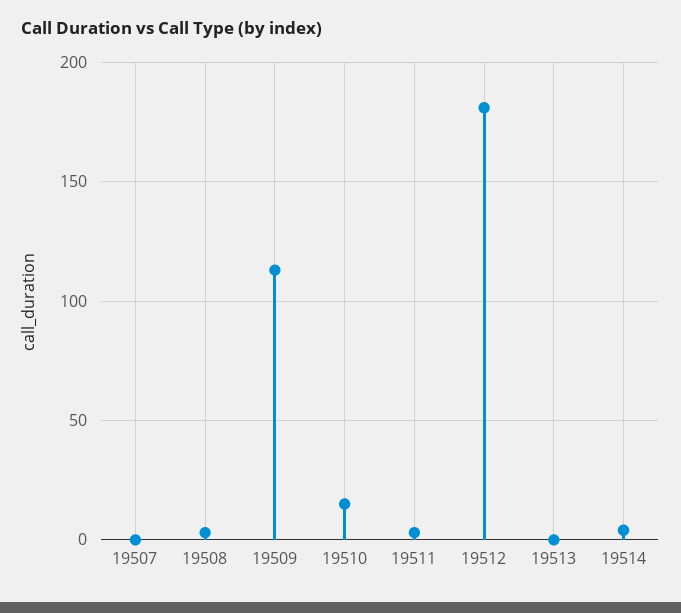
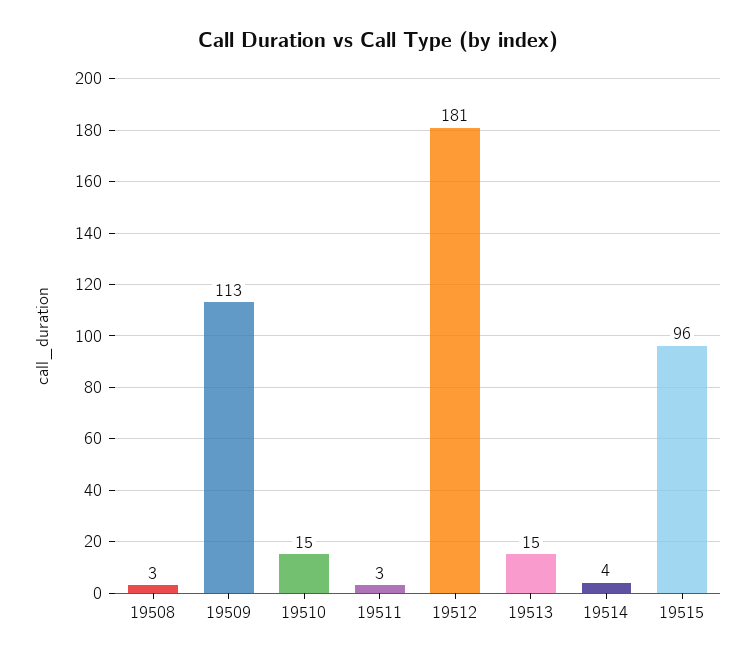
19507: 0 -> none
19513: 0 -> 15
19515: none -> 96

